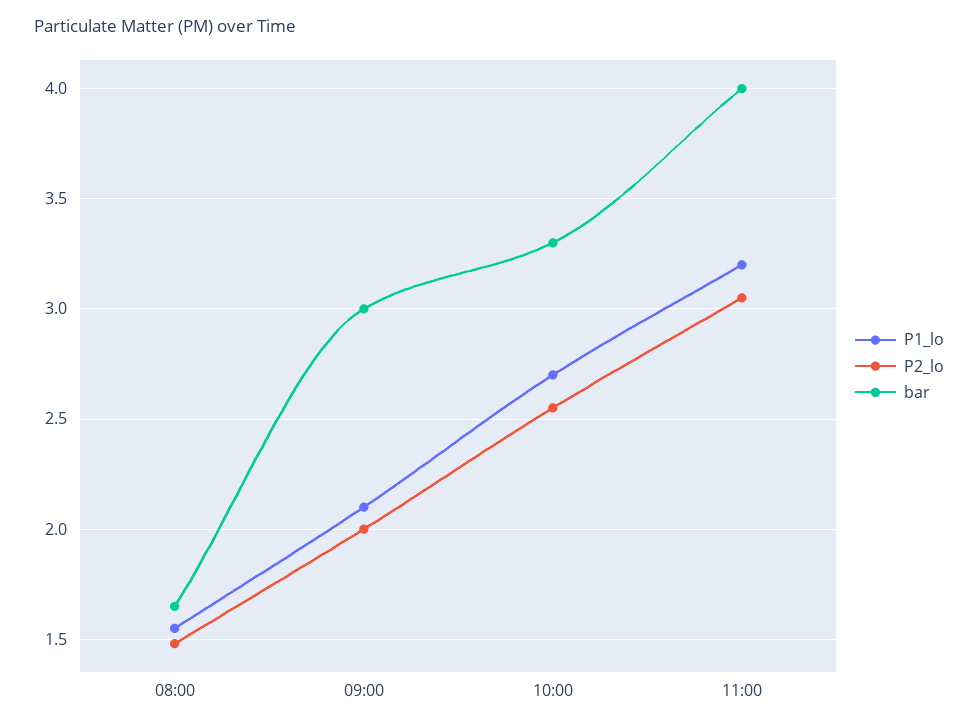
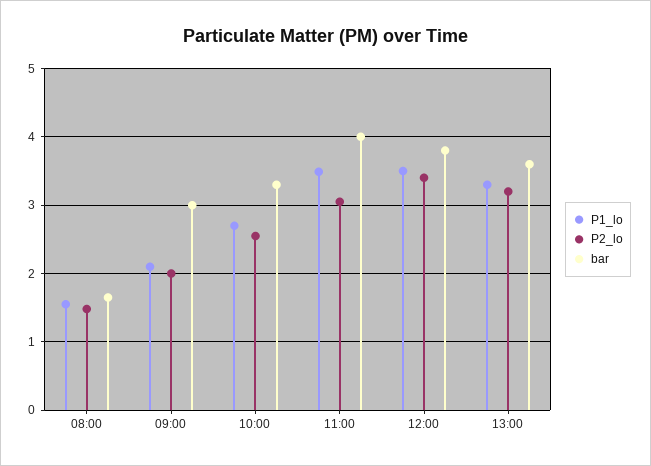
P1_lo, 11:00: 3.2 -> 3.5
P1_lo, 12:00: none -> 3.5
P2_lo, 12:00: none -> 3.4
bar, 12:00: none -> 3.8
P1_lo, 13:00: none -> 3.3
P2_lo, 13:00: none -> 3.2
bar, 13:00: none -> 3.6

